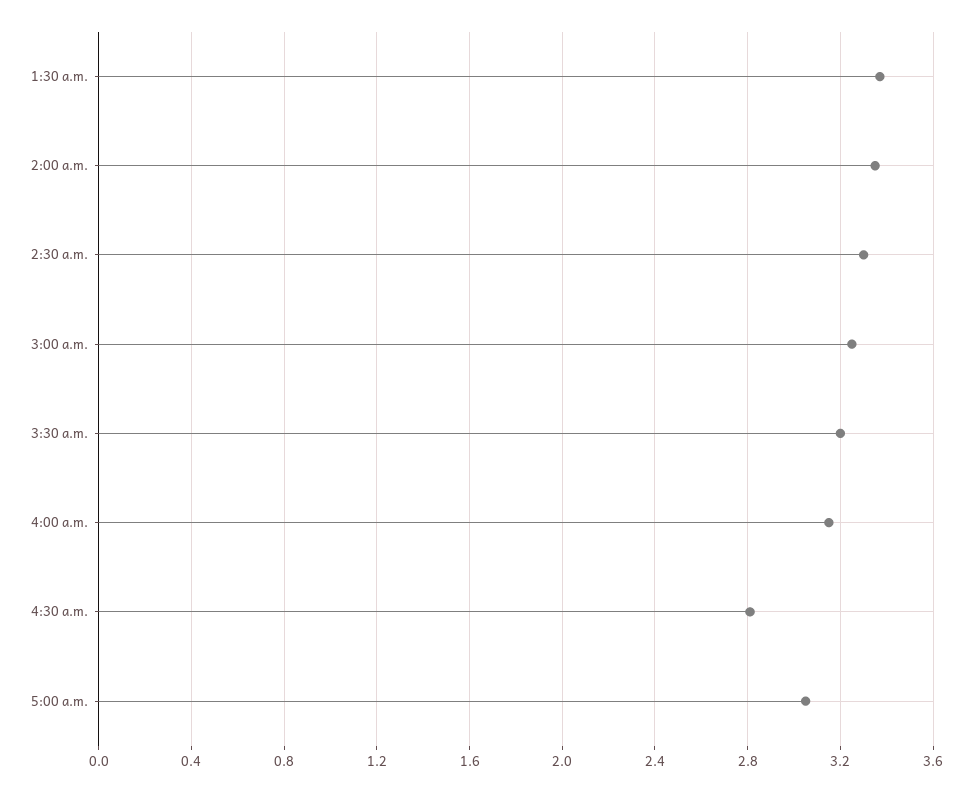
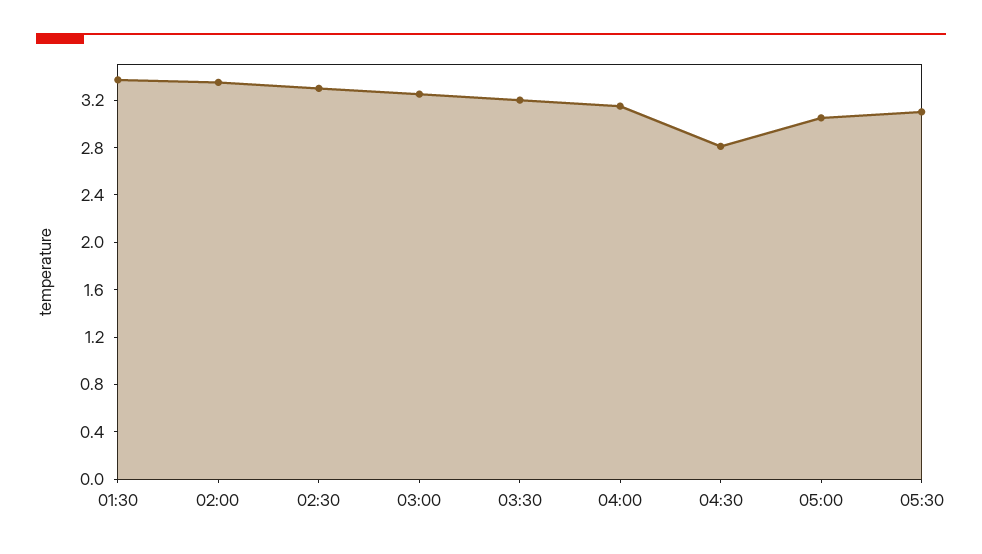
05:30: none -> 3.1

